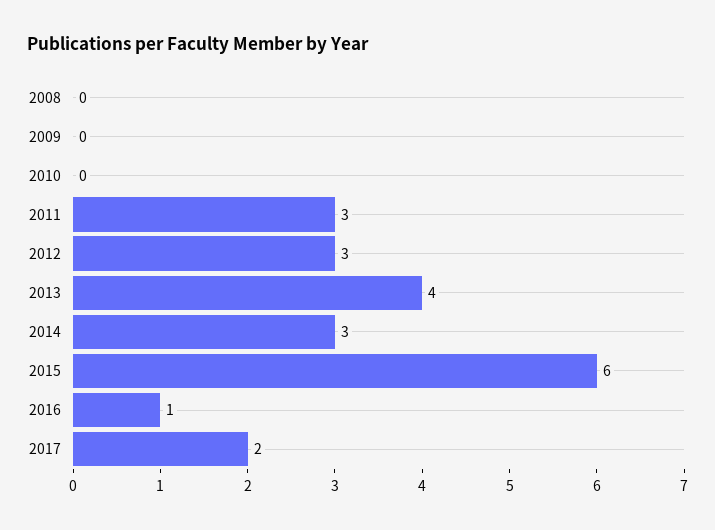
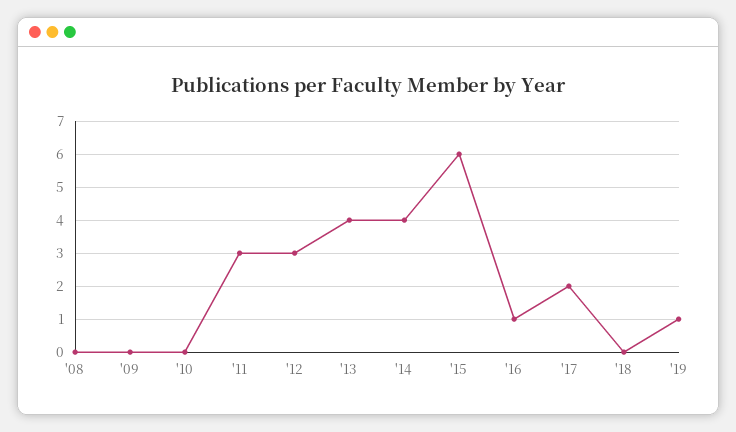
2014: 3 -> 4
'18: none -> 0
'19: none -> 1

